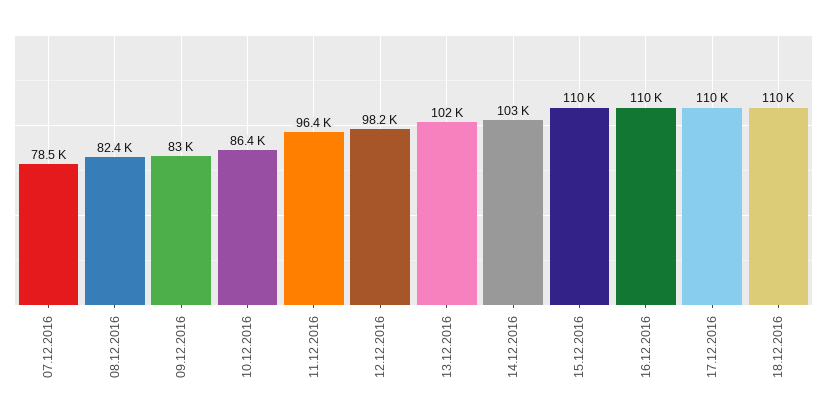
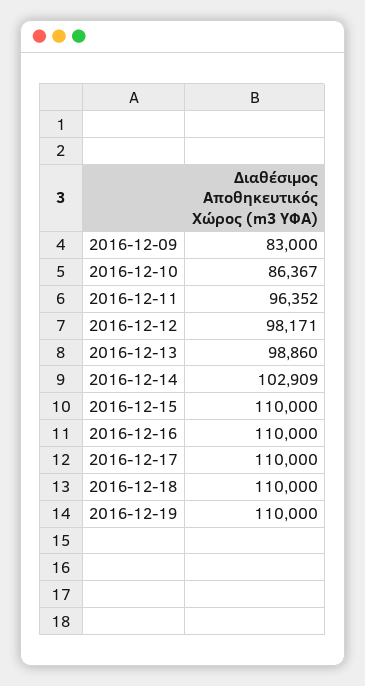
07.12.2016: 78500 -> none
08.12.2016: 82400 -> none
13.12.2016: 102000 -> 98860
2016-12-19: none -> 110000

